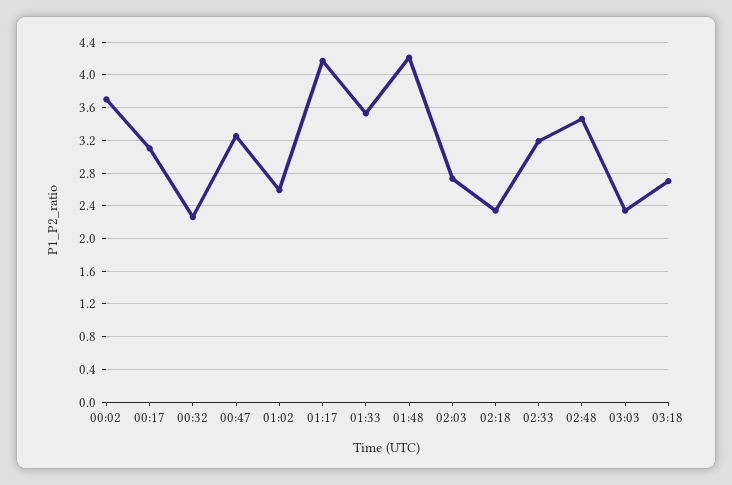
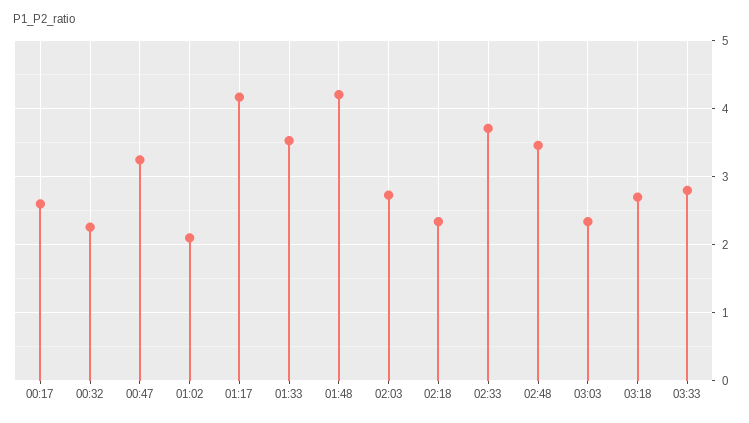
00:02: 3.7 -> none
00:17: 3.1 -> 2.6
01:02: 2.6 -> 2.1
02:33: 3.2 -> 3.7
03:33: none -> 2.8

